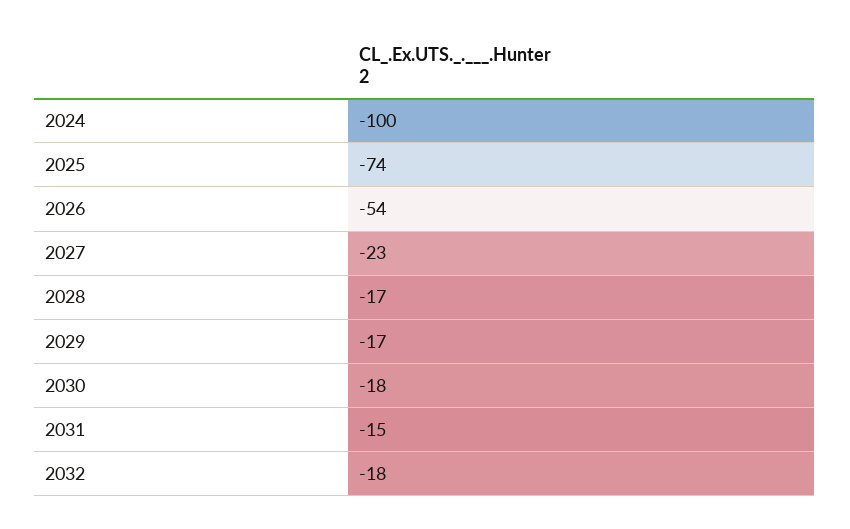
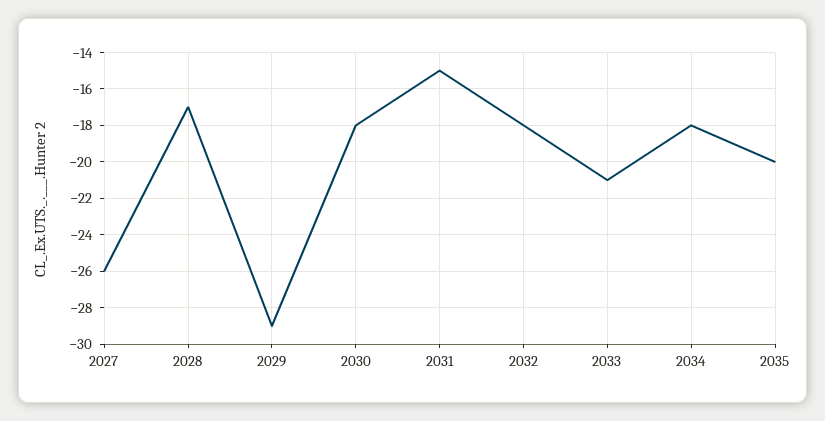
2024: -100 -> none
2025: -74 -> none
2026: -54 -> none
2027: -23 -> -26
2029: -17 -> -29
2033: none -> -21
2034: none -> -18
2035: none -> -20

